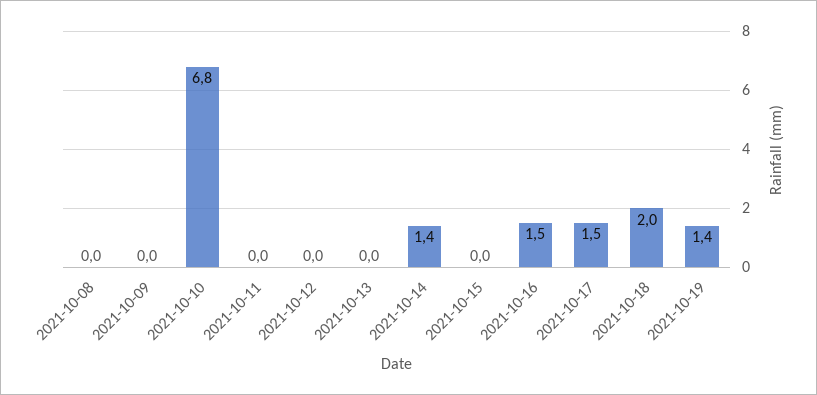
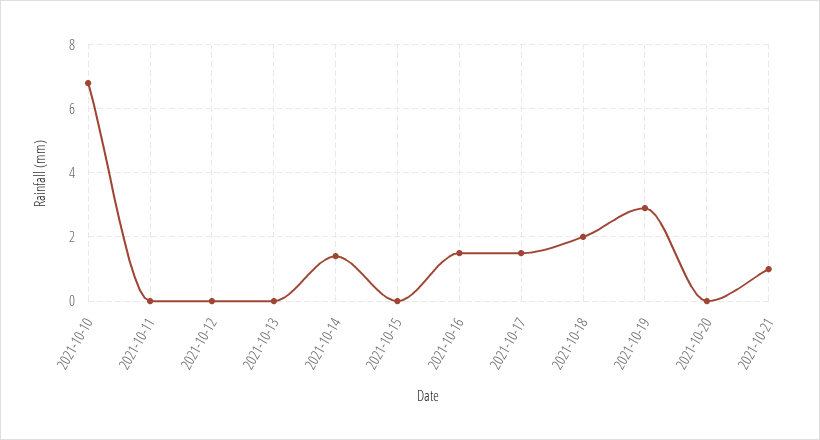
2021-10-08: 0 -> none
2021-10-09: 0 -> none
2021-10-19: 1.4 -> 3
2021-10-20: none -> 0
2021-10-21: none -> 1

